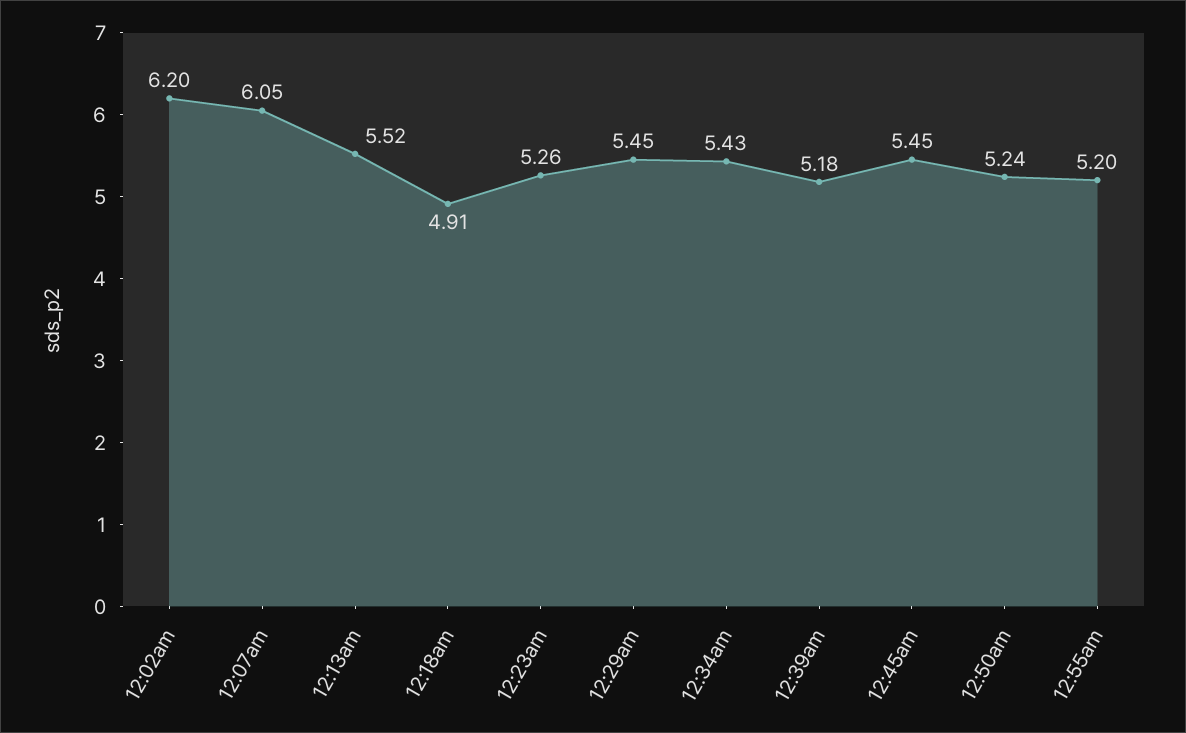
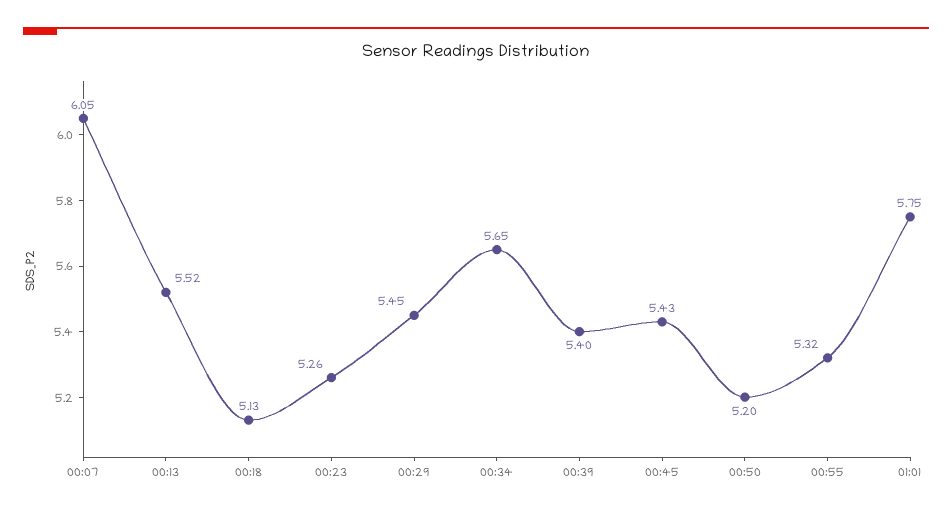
12:02am: 6.2 -> none
12:18am: 4.91 -> 5.13
12:34am: 5.43 -> 5.65
12:39am: 5.18 -> 5.4
12:45am: 5.45 -> 5.43
12:50am: 5.24 -> 5.2
12:55am: 5.2 -> 5.32
01:01: none -> 5.75

